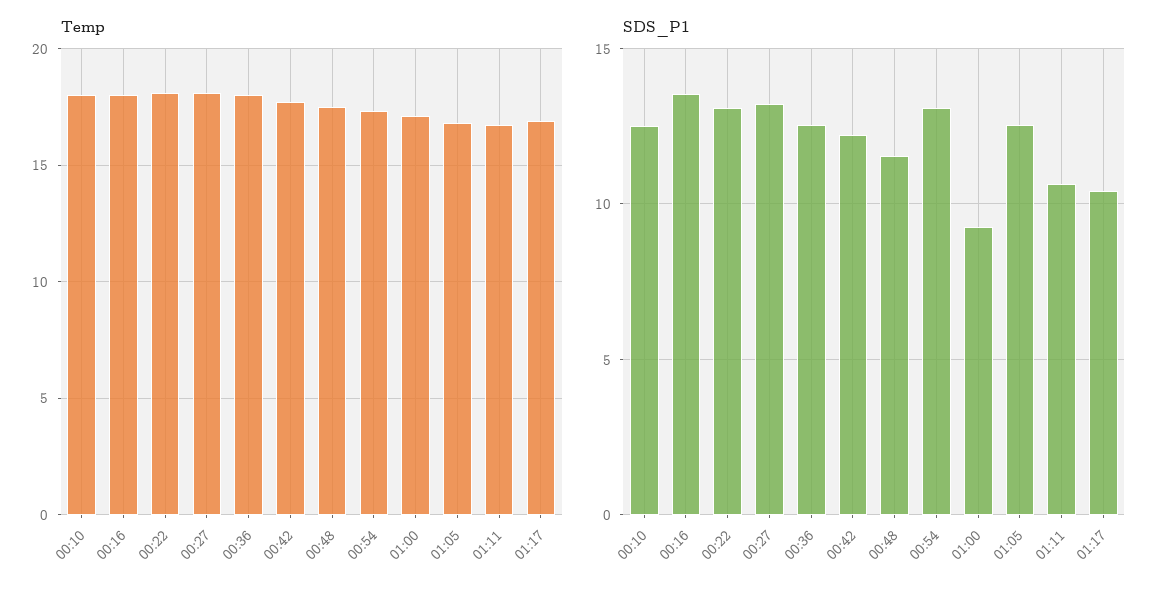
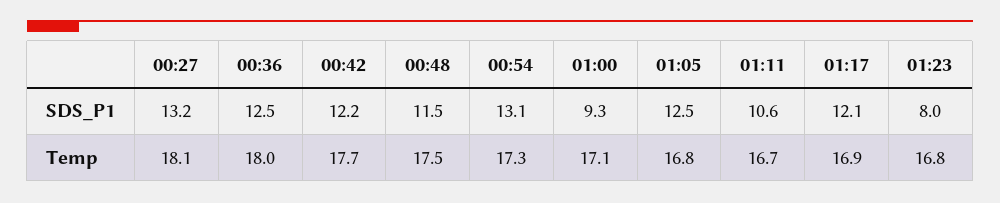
Temp, 00:10: 18 -> none
Temp, 00:16: 18 -> none
Temp, 00:22: 18 -> none
SDS_P1, 00:10: 12.5 -> none
SDS_P1, 00:16: 13.5 -> none
SDS_P1, 00:22: 13 -> none
SDS_P1, 01:17: 10.5 -> 12.1
SDS_P1, 01:23: none -> 8
Temp, 01:23: none -> 16.8

